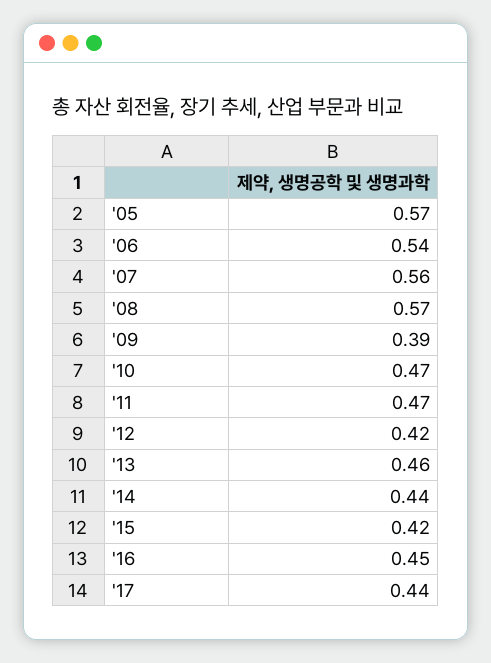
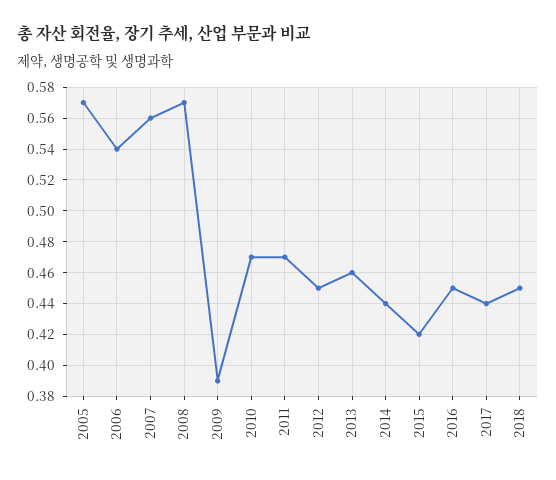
'12: 0.42 -> 0.45
2018: none -> 0.45

